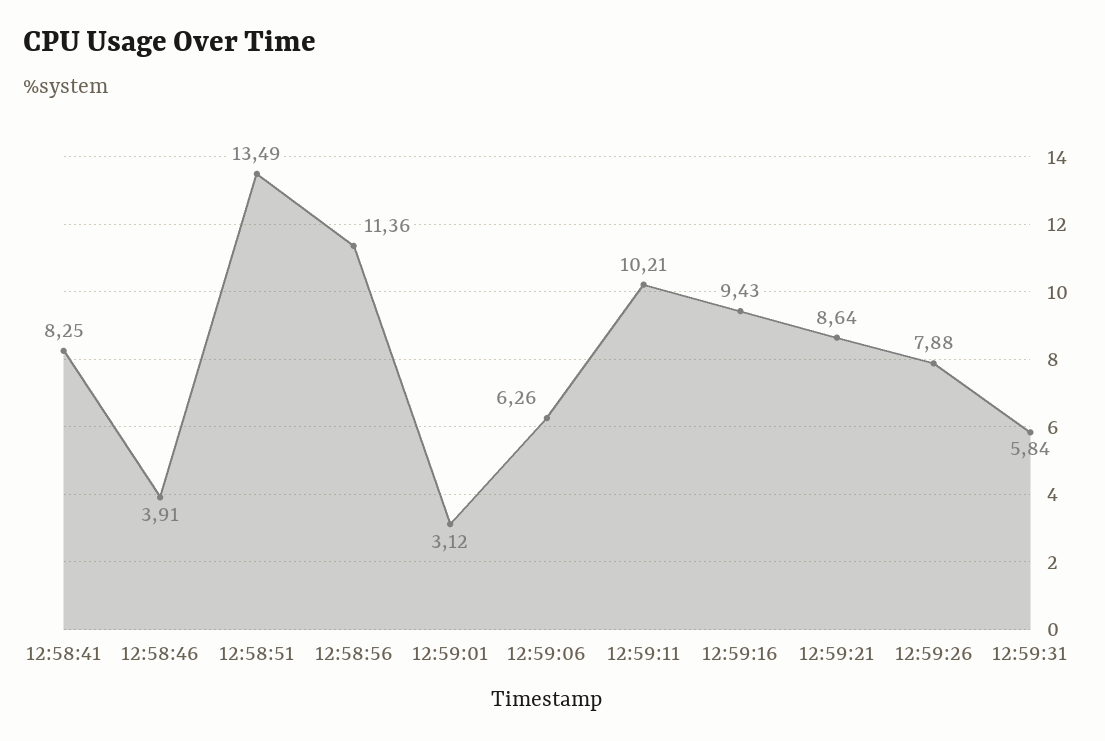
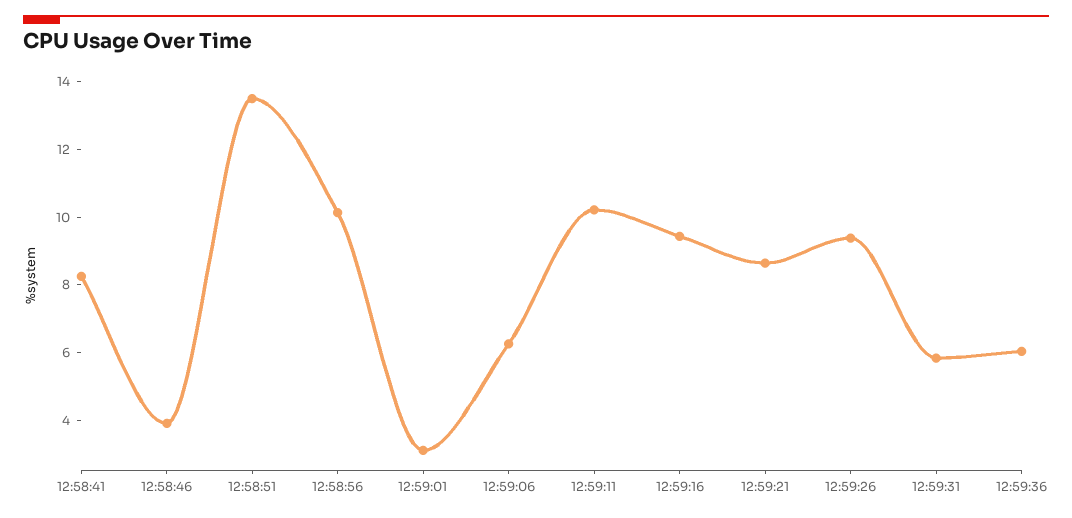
12:58:56: 11.36 -> 10
12:59:26: 7.88 -> 9.5
12:59:36: none -> 6

